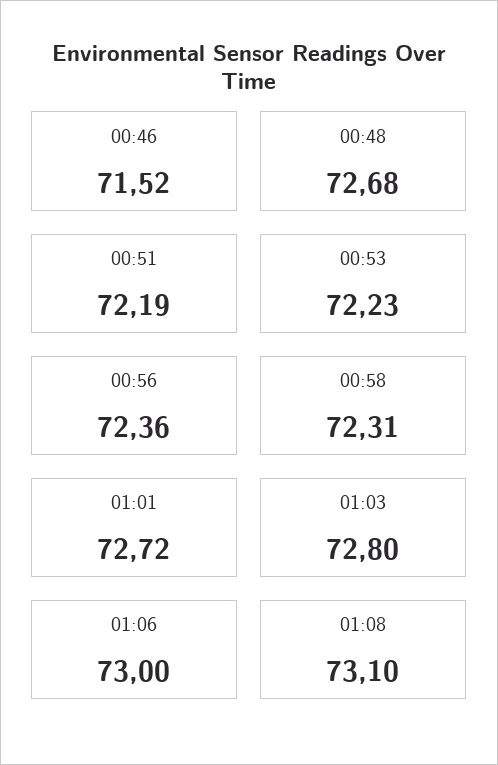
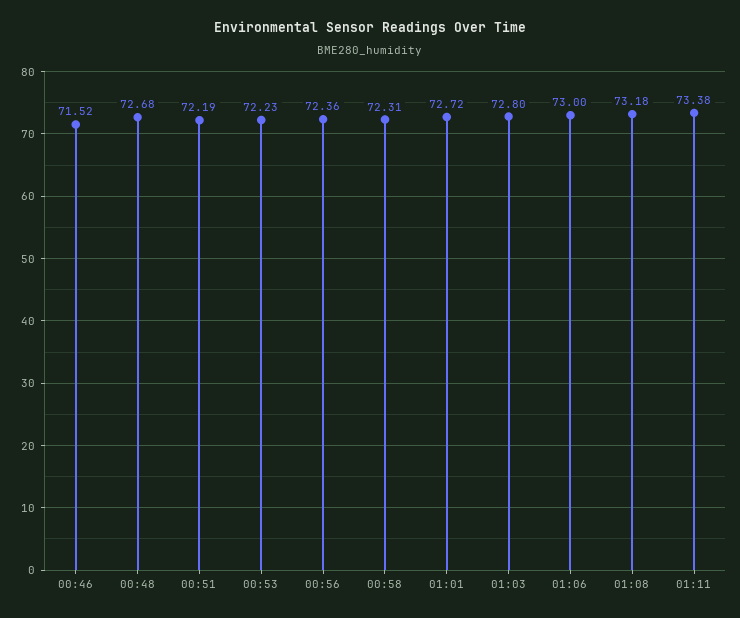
01:08: 73.1 -> 73.18
01:11: none -> 73.38

